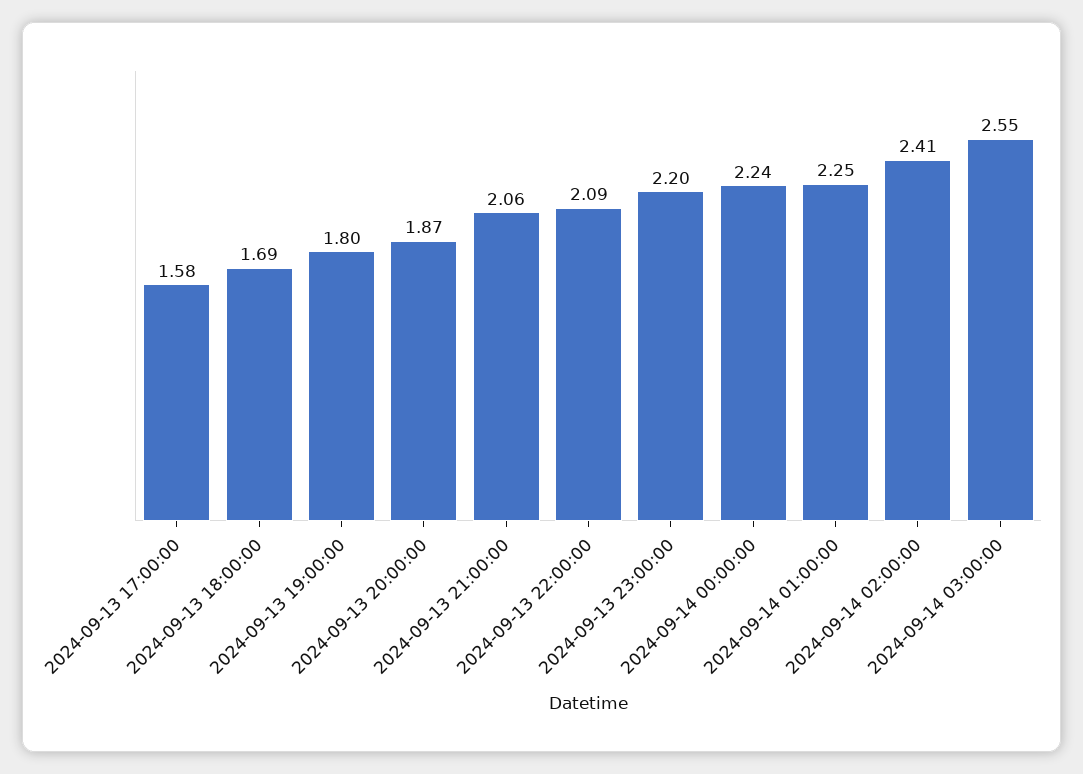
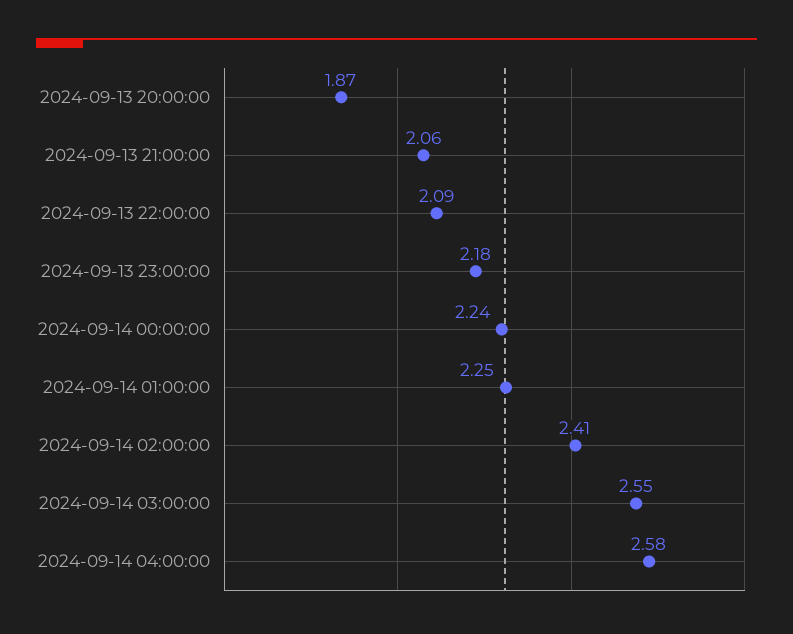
2024-09-13 17:00:00: 1.58 -> none
2024-09-13 18:00:00: 1.69 -> none
2024-09-13 19:00:00: 1.8 -> none
2024-09-13 23:00:00: 2.2 -> 2.18
2024-09-14 04:00:00: none -> 2.58

